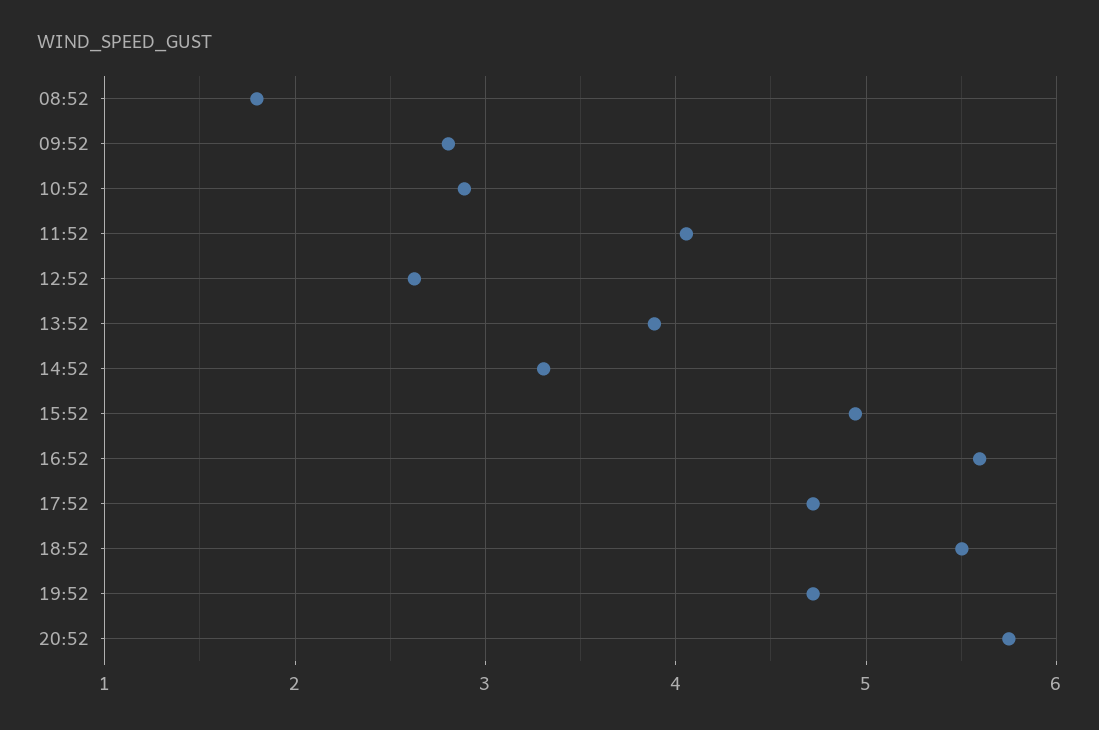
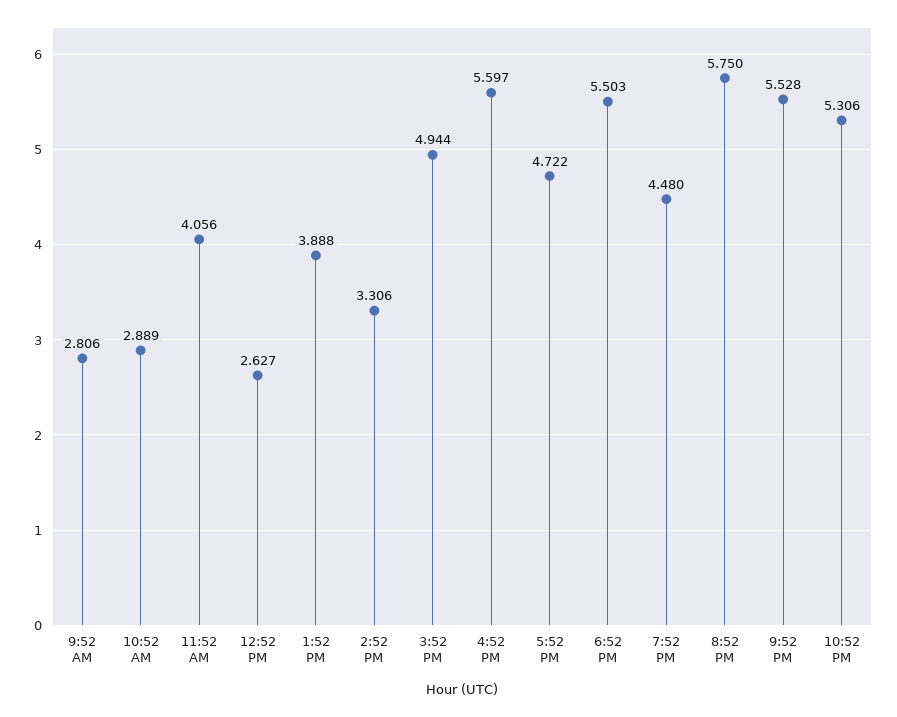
08:52: 1.8 -> none
19:52: 4.7 -> 4.48
9:52 PM: none -> 5.528
10:52 PM: none -> 5.306

